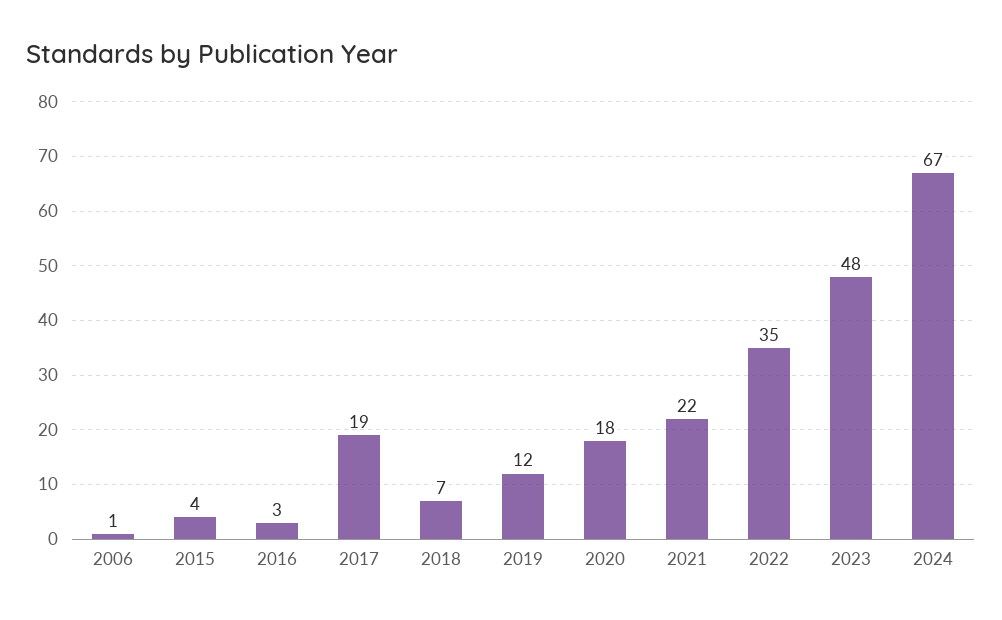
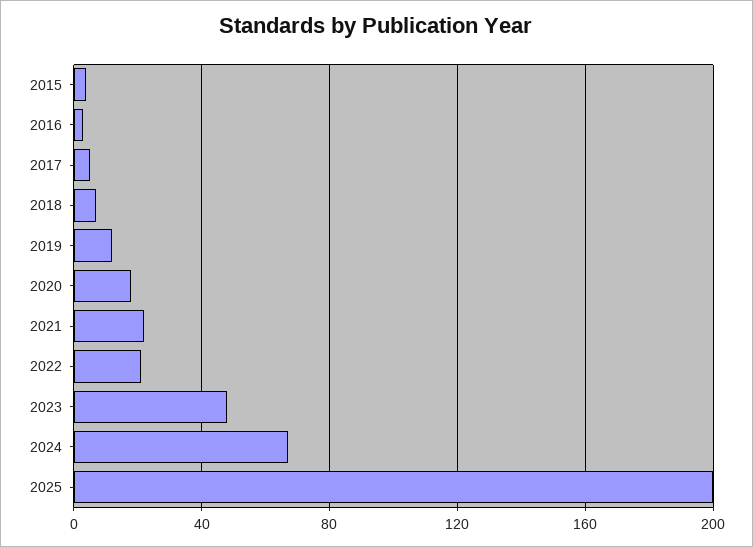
2006: 1 -> none
2017: 19 -> 5
2022: 35 -> 20
2025: none -> 200

